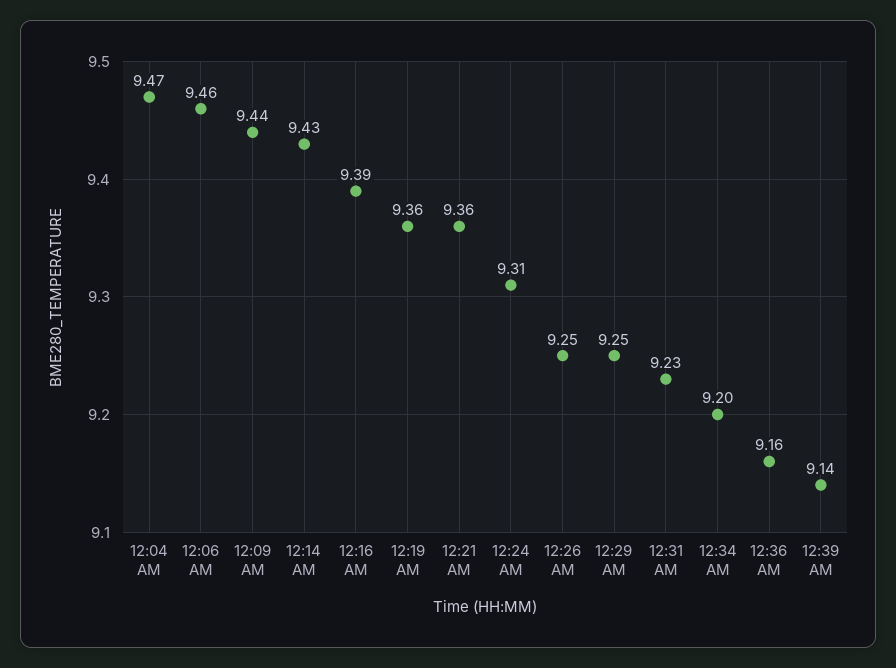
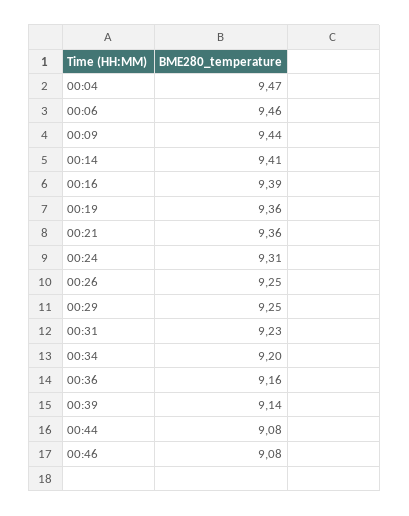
12:14 AM: 9.43 -> 9.41
00:44: none -> 9.08
00:46: none -> 9.08

